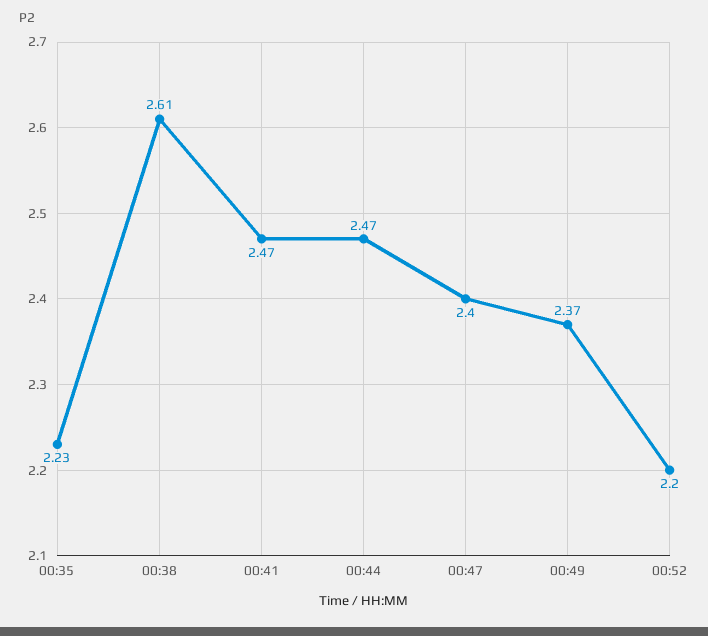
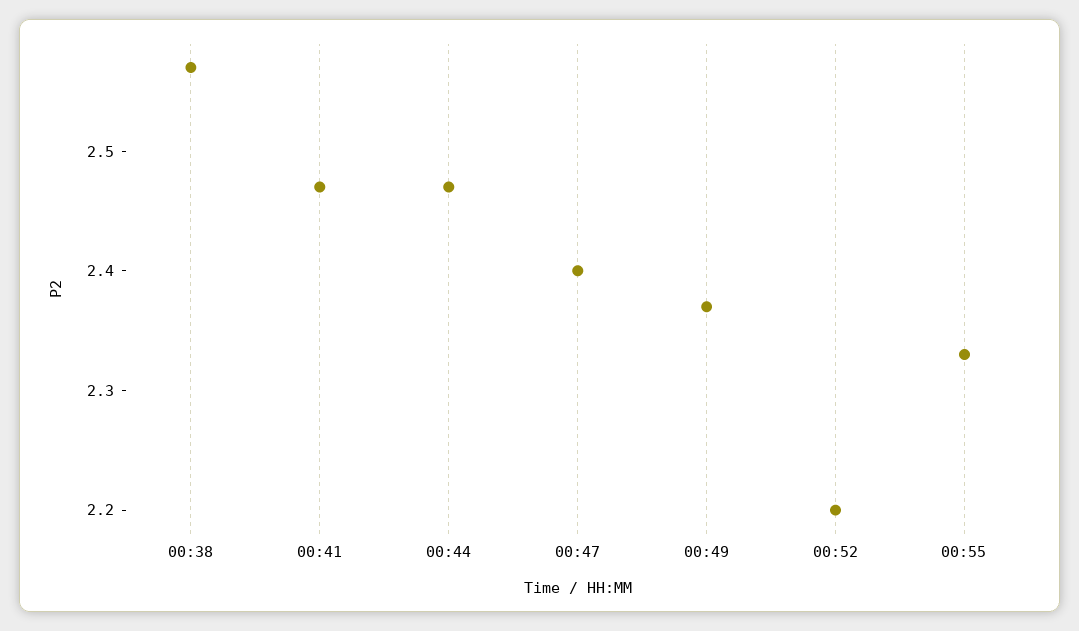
00:35: 2.23 -> none
00:38: 2.61 -> 2.57
00:55: none -> 2.33

